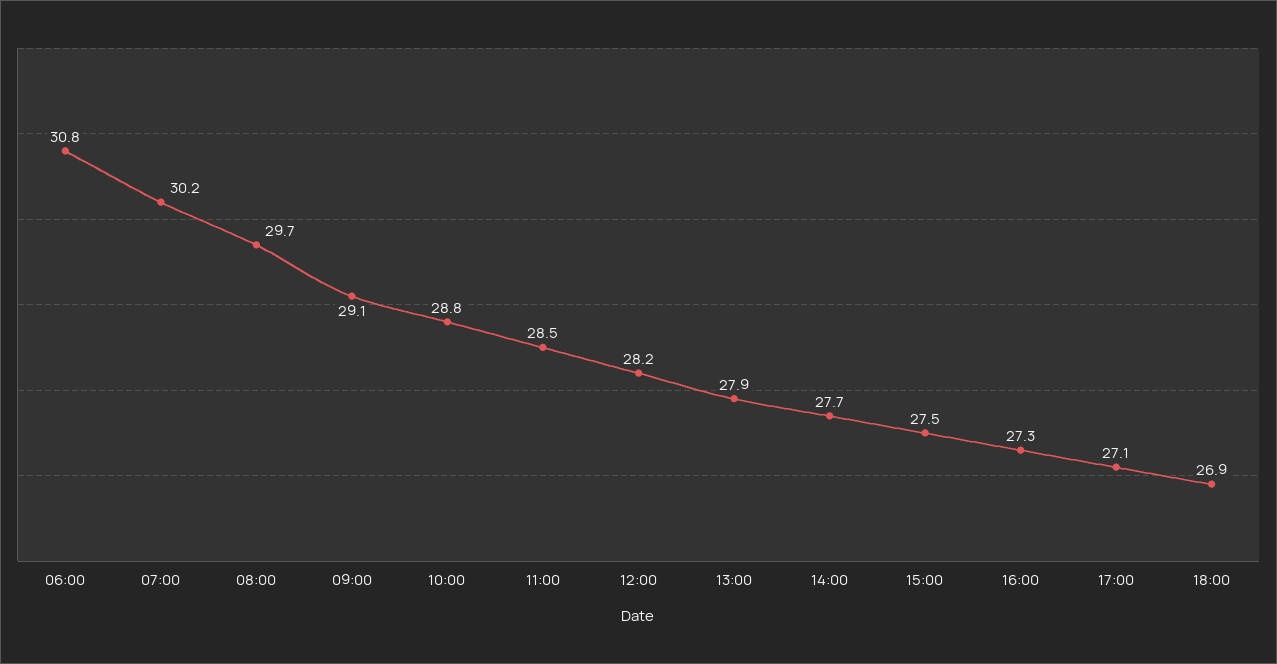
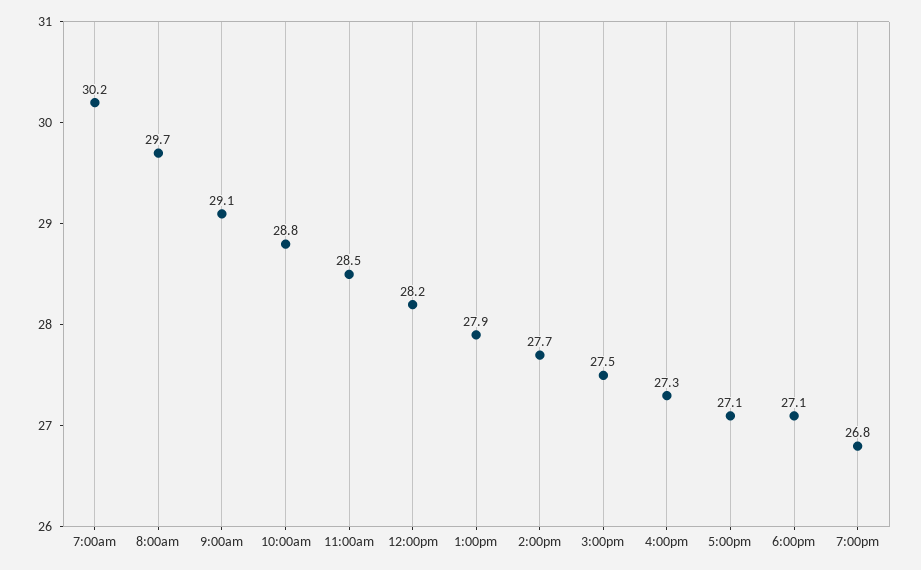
06:00: 30.8 -> none
18:00: 26.9 -> 27.1
7:00pm: none -> 26.8

